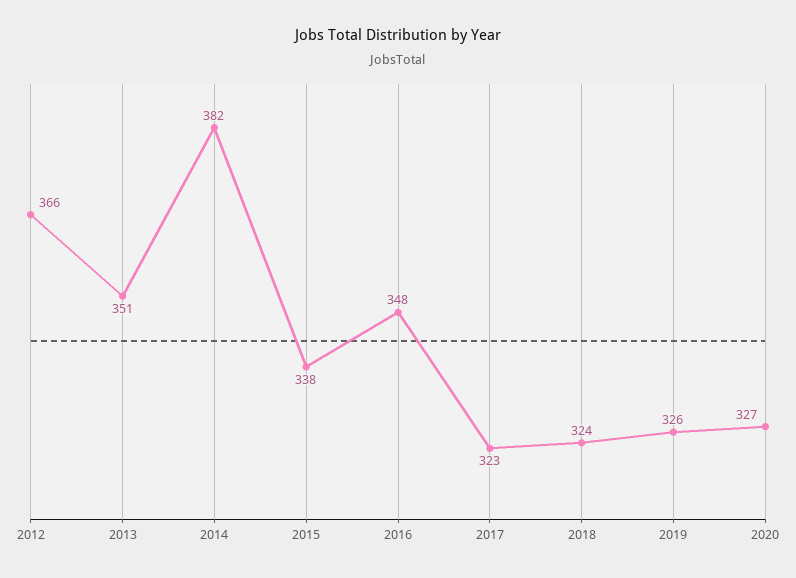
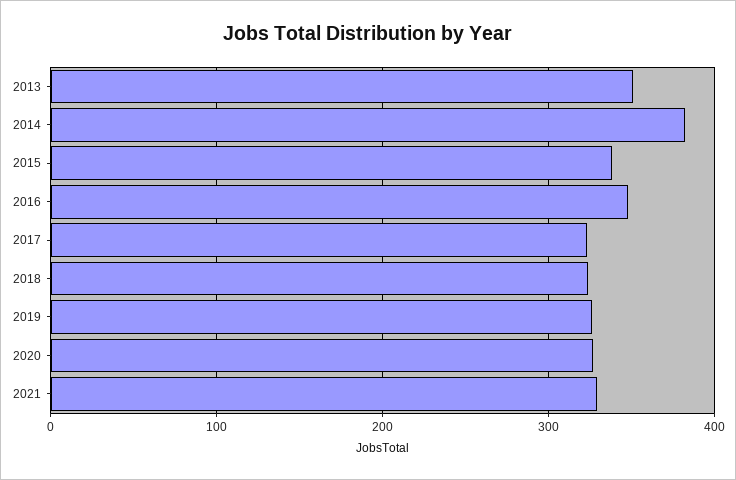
2012: 366 -> none
2021: none -> 330

